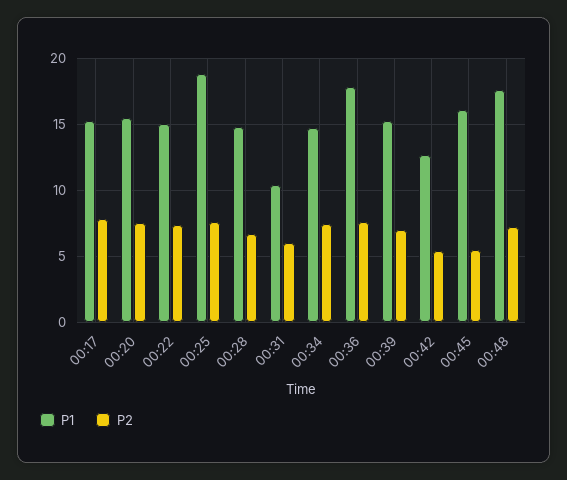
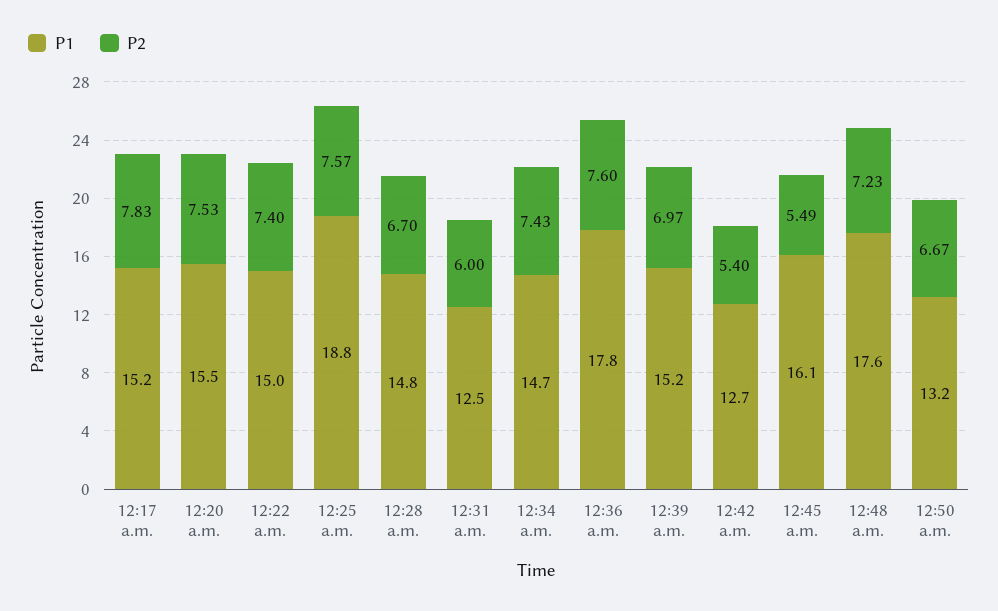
P1, 00:31: 10.5 -> 12.5
P1, 12:50 a.m.: none -> 13.2
P2, 12:50 a.m.: none -> 6.67

